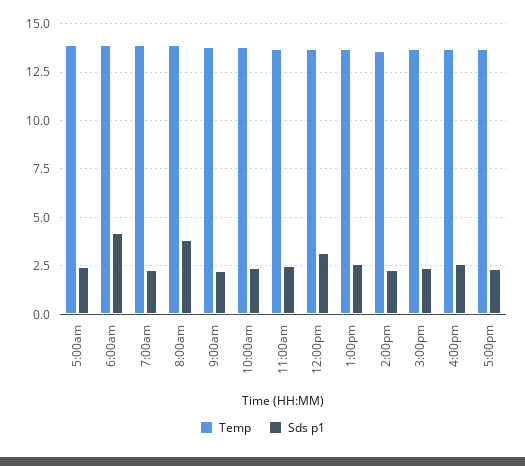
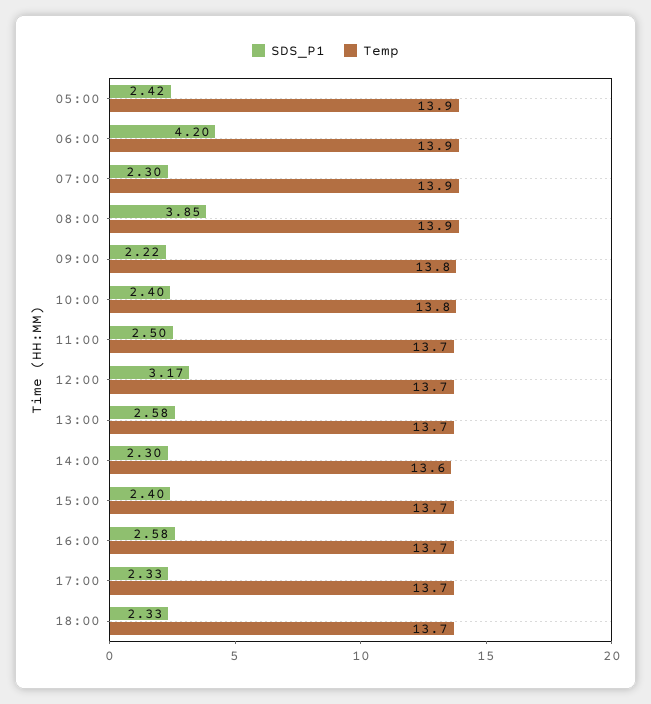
Sds p1, 18:00: none -> 2.33
Temp, 18:00: none -> 13.7

